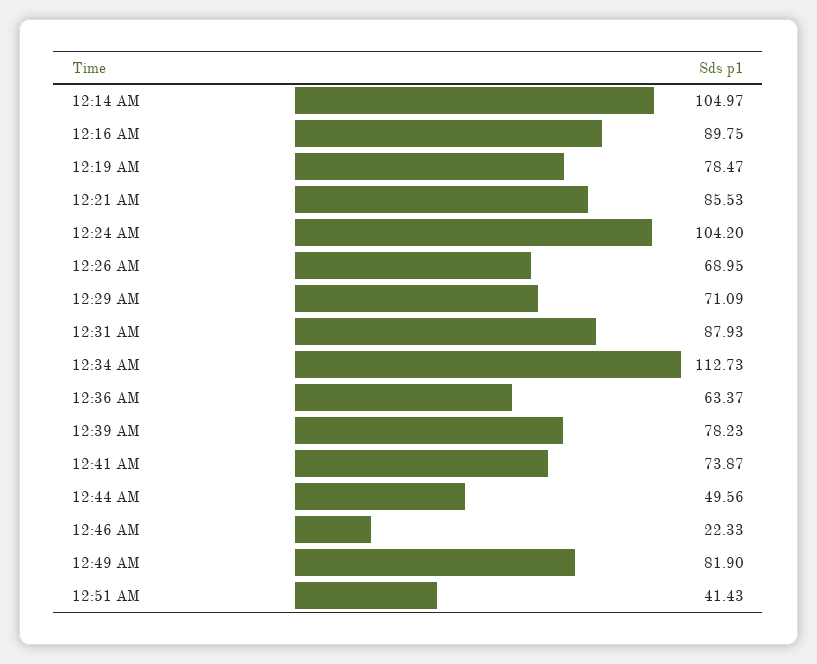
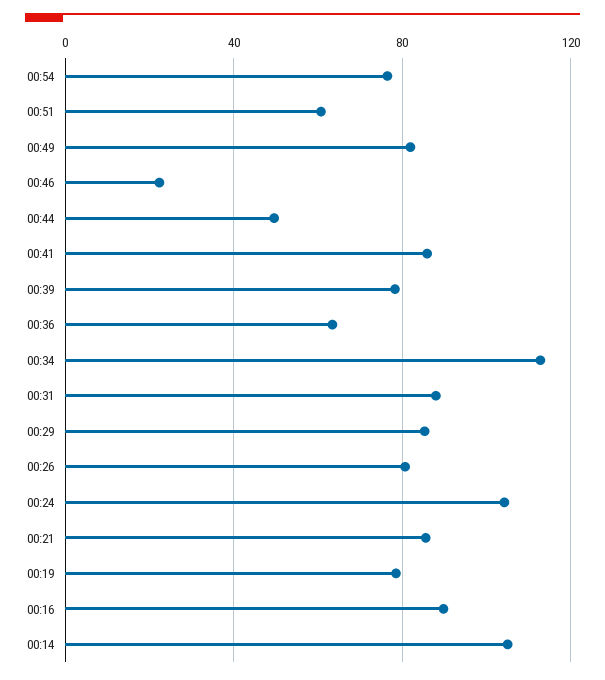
12:26 AM: 68.95 -> 80
12:29 AM: 71.09 -> 85
12:41 AM: 73.87 -> 85
12:51 AM: 41.43 -> 60
00:54: none -> 75

